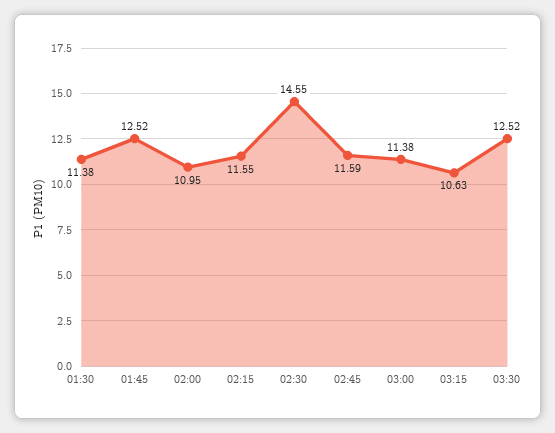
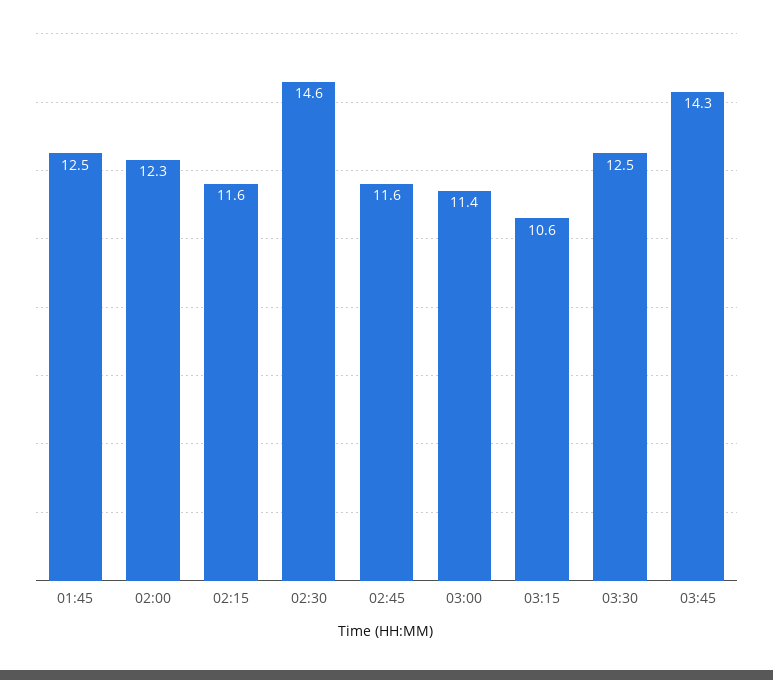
01:30: 11.38 -> none
02:00: 10.95 -> 12.3
03:45: none -> 14.3

